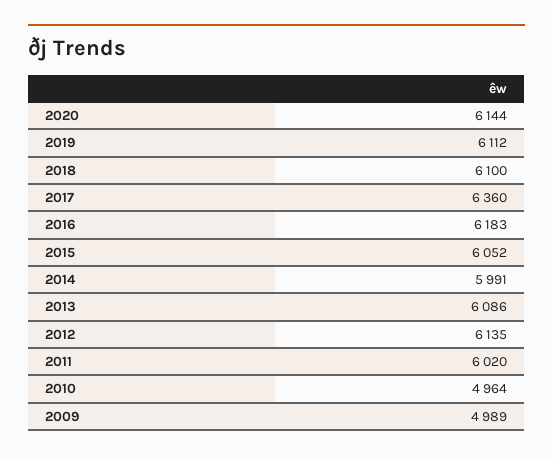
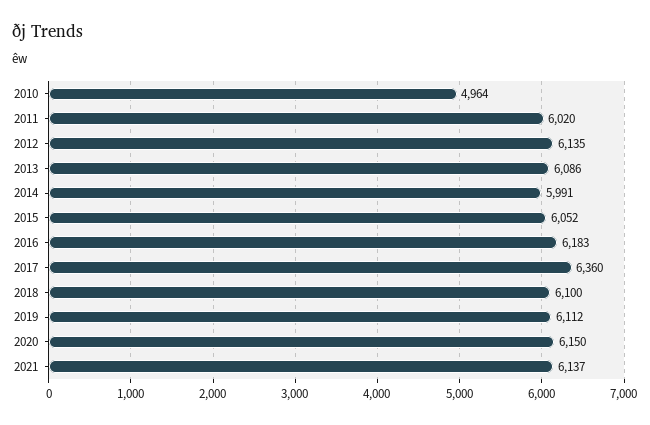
2020: 6144 -> 6150
2009: 4989 -> none
2021: none -> 6137

